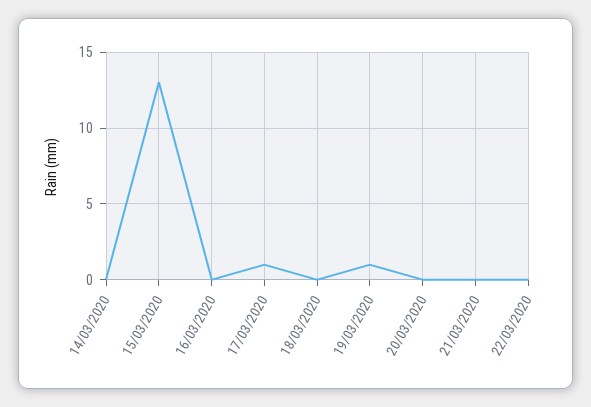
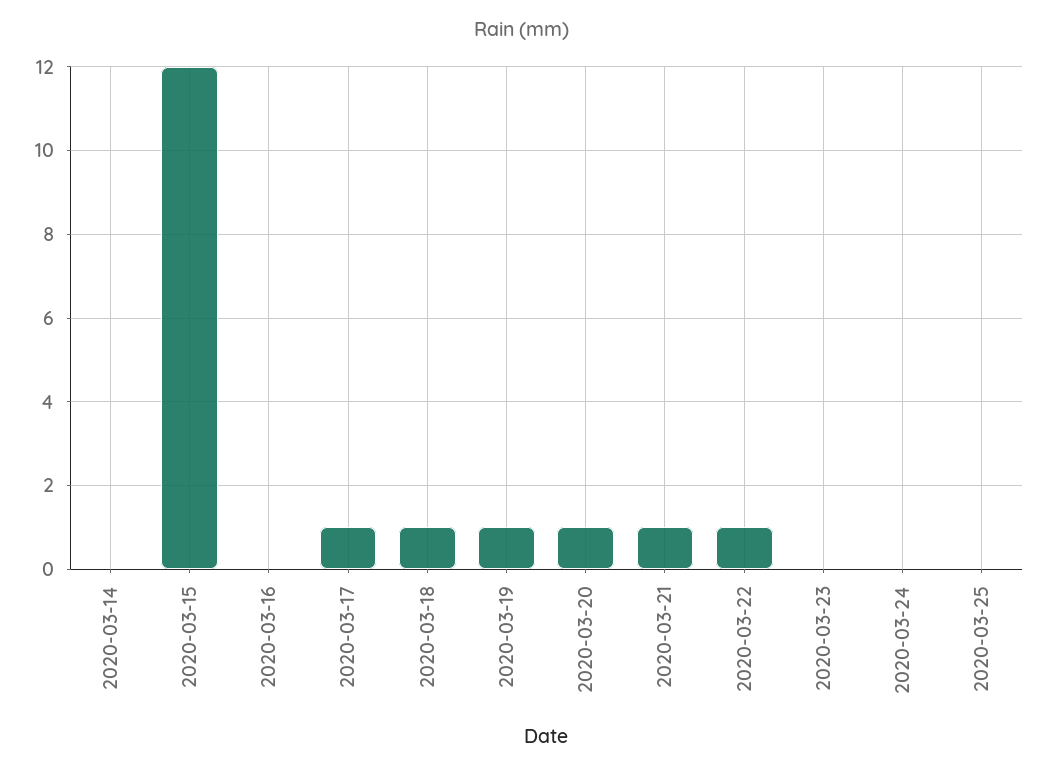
15/03/2020: 13 -> 12
18/03/2020: 0 -> 1
20/03/2020: 0 -> 1
21/03/2020: 0 -> 1
22/03/2020: 0 -> 1
2020-03-23: none -> 0
2020-03-24: none -> 0
2020-03-25: none -> 0

